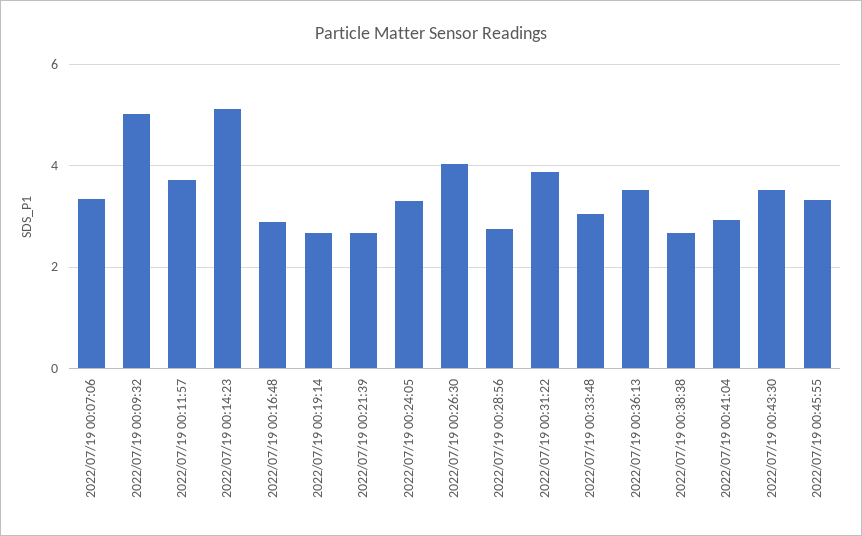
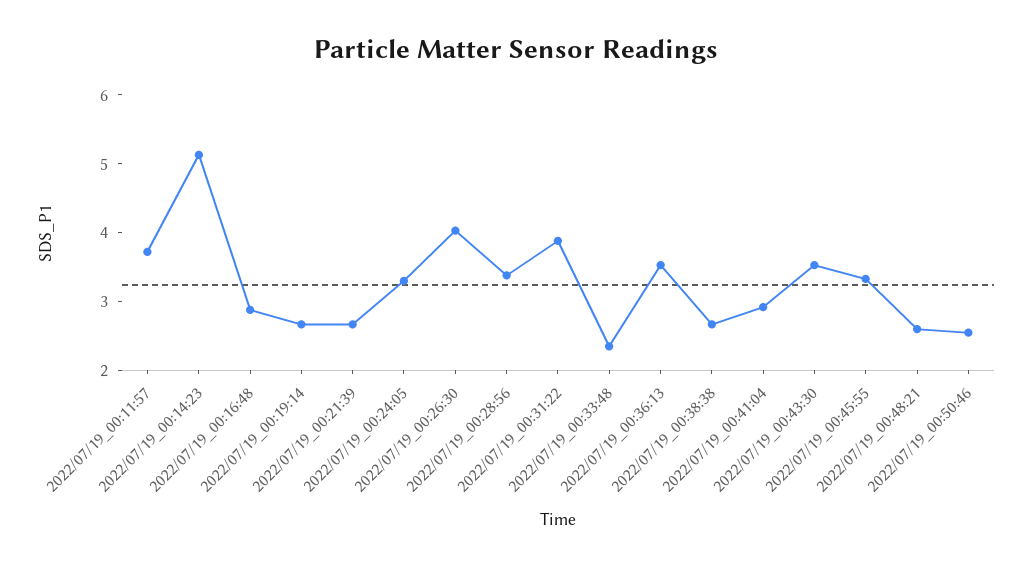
2022/07/19 00:07:06: 3.4 -> none
2022/07/19 00:09:32: 5 -> none
2022/07/19 00:28:56: 2.8 -> 3.4
2022/07/19 00:33:48: 3 -> 2.4
2022/07/19_00:48:21: none -> 2.6
2022/07/19_00:50:46: none -> 2.6

